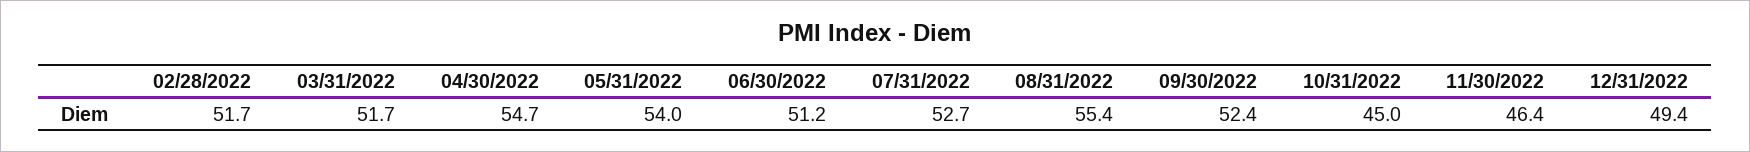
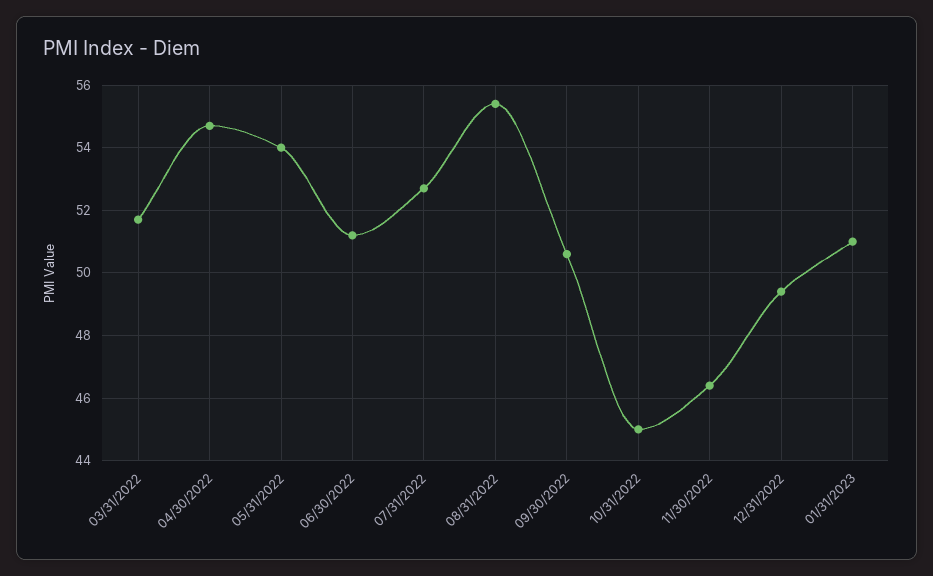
02/28/2022: 51.7 -> none
09/30/2022: 52.4 -> 50.5
01/31/2023: none -> 51

